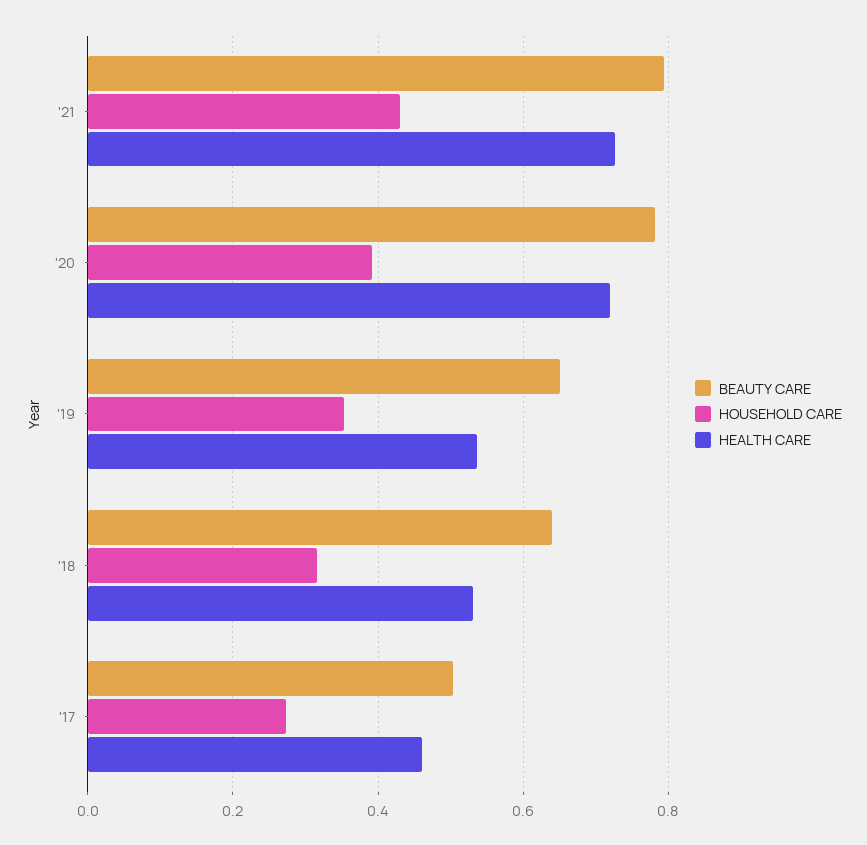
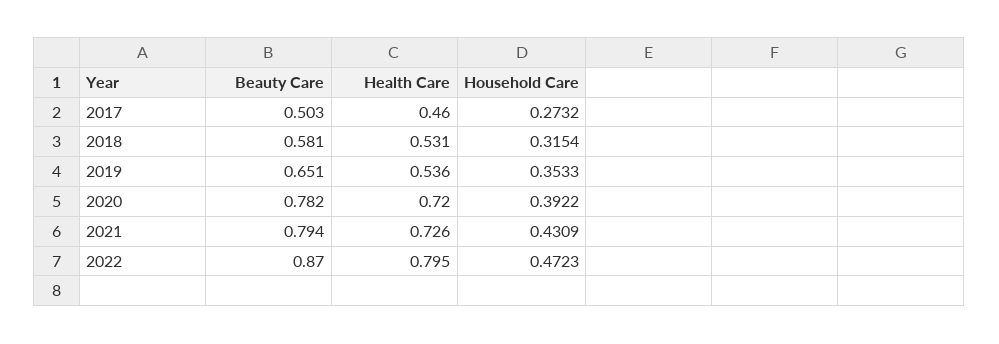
BEAUTY CARE, '18: 0.64 -> 0.581
BEAUTY CARE, 2022: none -> 0.87
HEALTH CARE, 2022: none -> 0.795
HOUSEHOLD CARE, 2022: none -> 0.4723

